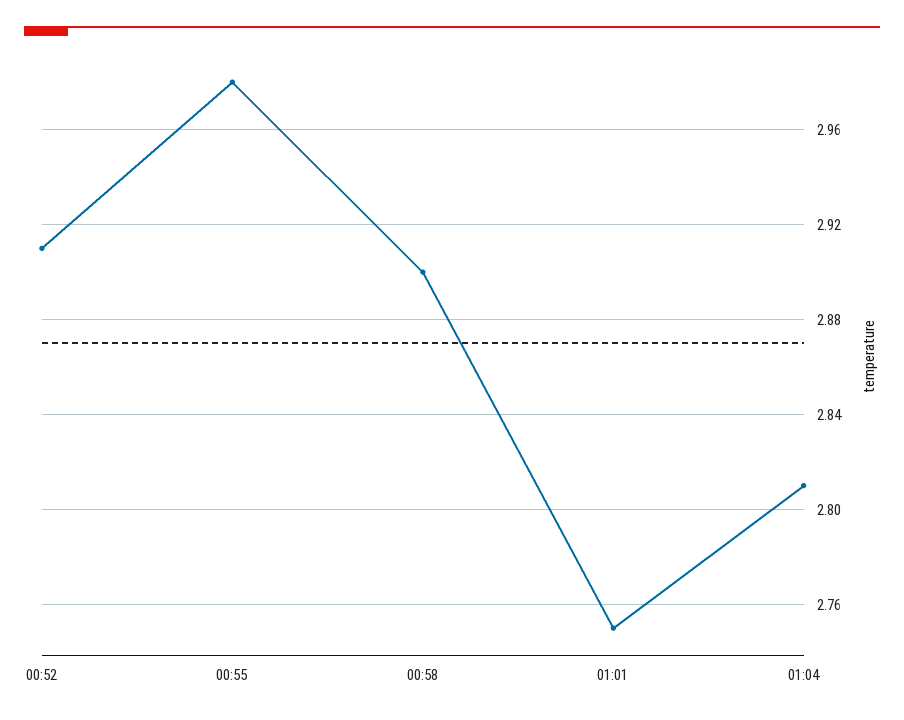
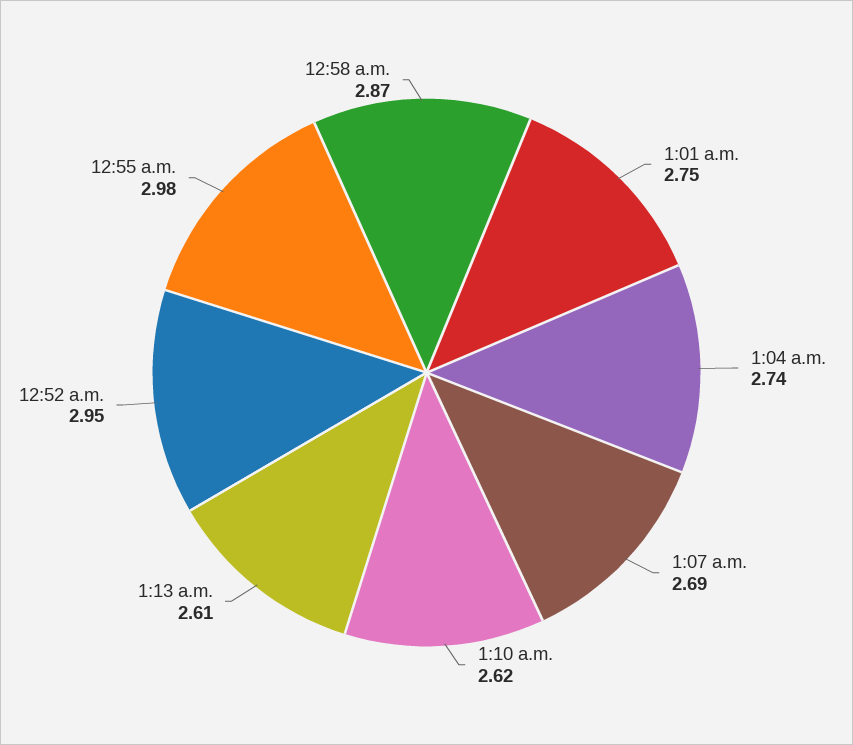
00:52: 2.91 -> 2.95
00:58: 2.9 -> 2.87
01:04: 2.81 -> 2.74
1:07 a.m.: none -> 2.69
1:10 a.m.: none -> 2.62
1:13 a.m.: none -> 2.61

